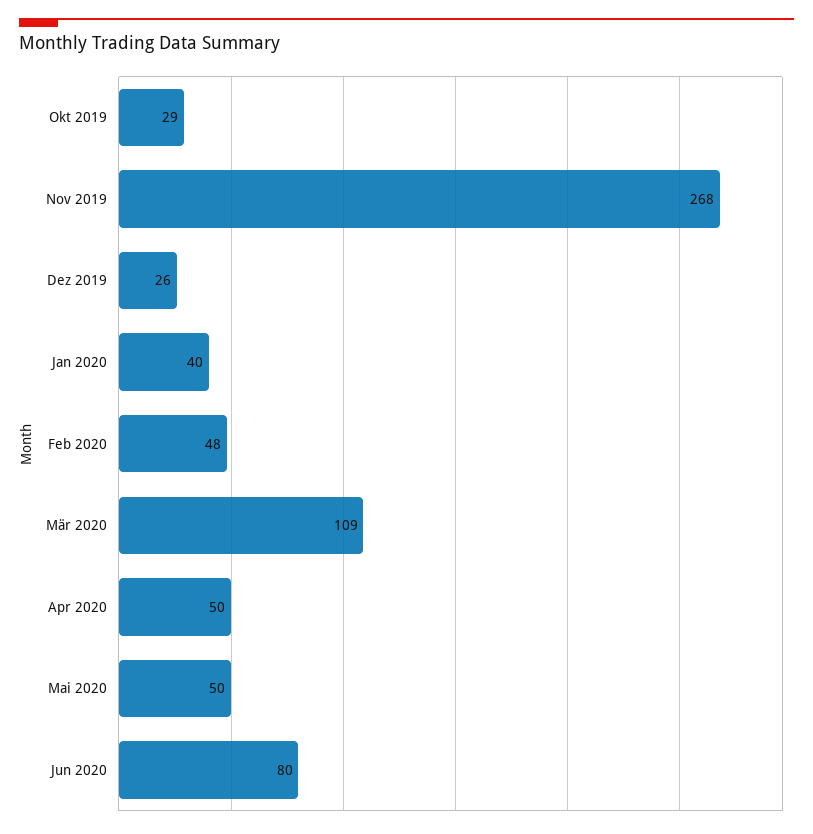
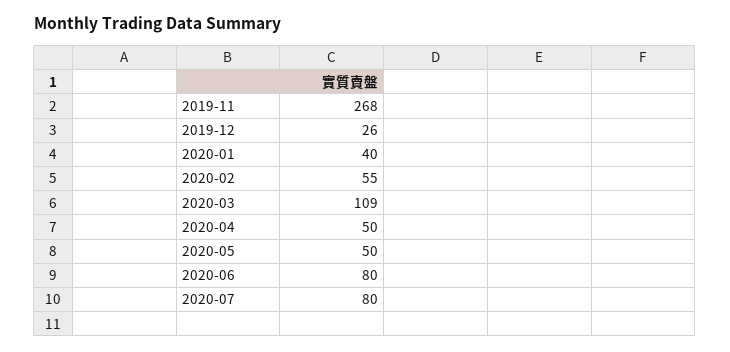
Okt 2019: 29 -> none
Feb 2020: 48 -> 55
2020-07: none -> 80

